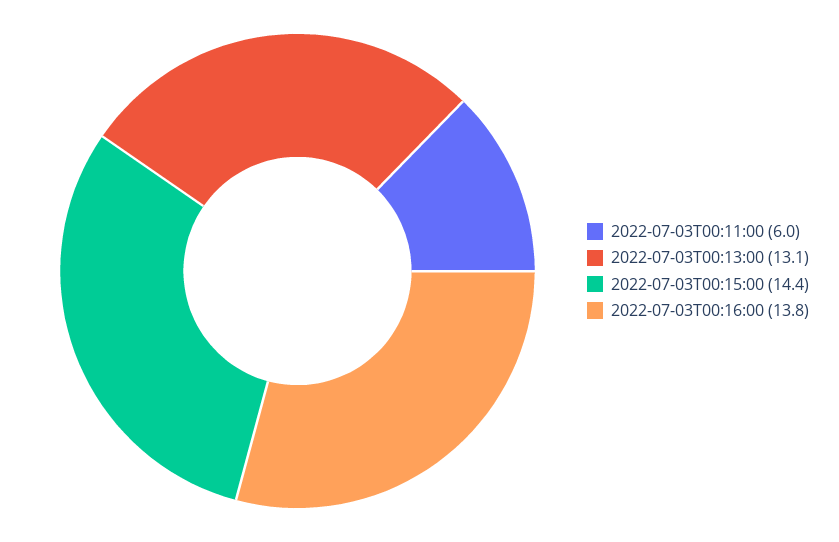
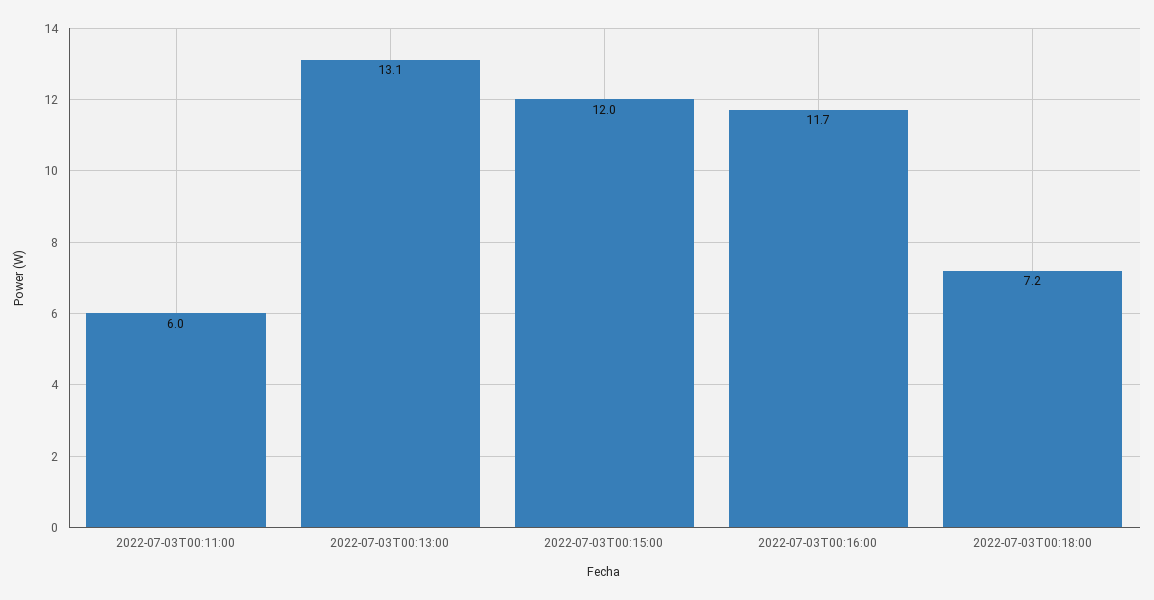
2022-07-03T00:15:00: 14.4 -> 12
2022-07-03T00:16:00: 13.8 -> 11.7
2022-07-03T00:18:00: none -> 7.2

